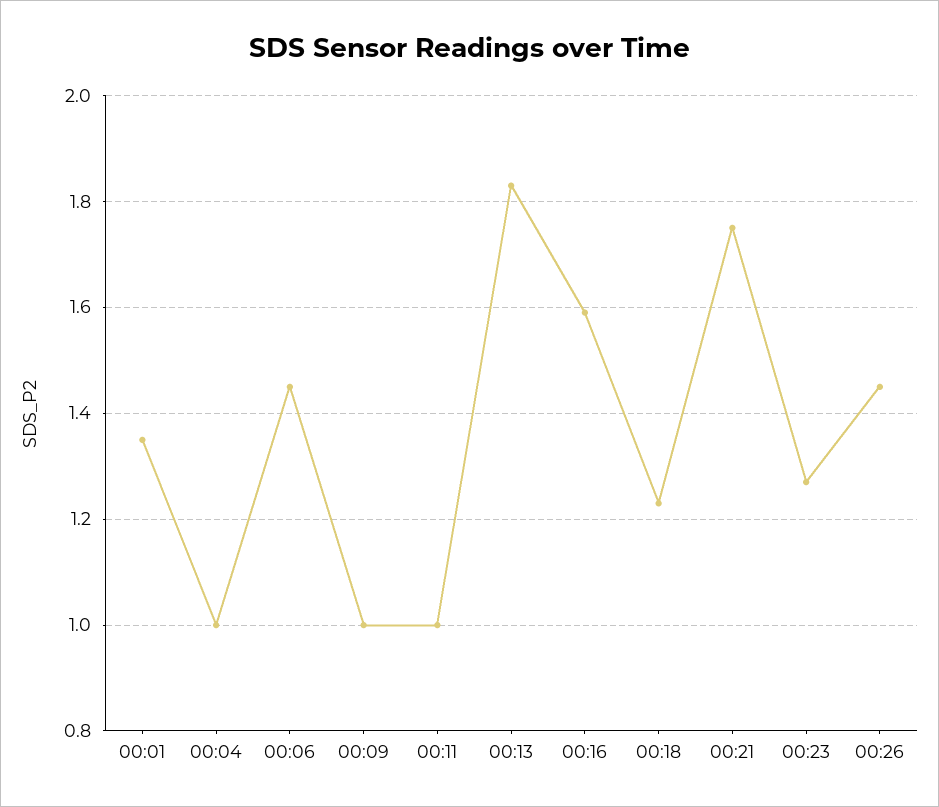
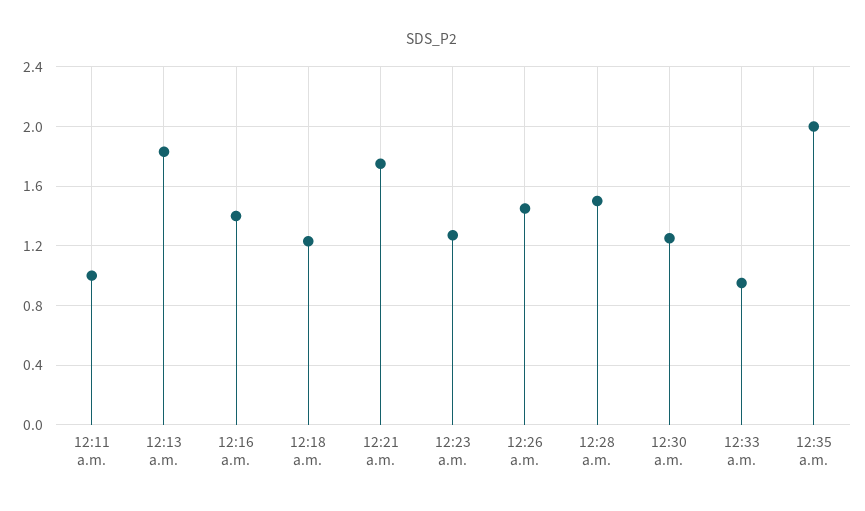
00:01: 1.35 -> none
00:04: 1 -> none
00:06: 1.45 -> none
00:09: 1 -> none
00:16: 1.6 -> 1.4
12:28 a.m.: none -> 1.5
12:30 a.m.: none -> 1.25
12:33 a.m.: none -> 0.95
12:35 a.m.: none -> 2

